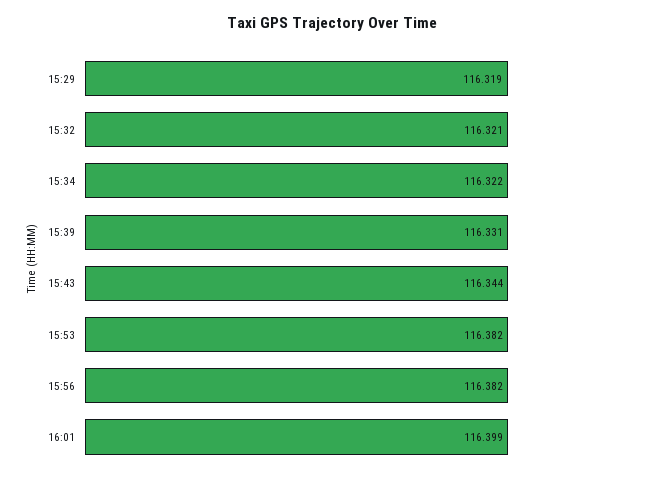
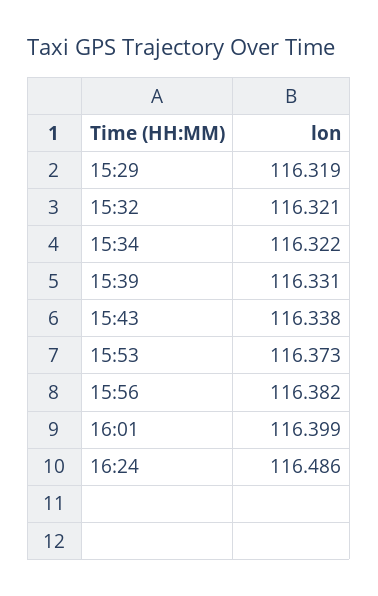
15:43: 116.344 -> 116.338
15:53: 116.382 -> 116.373
16:24: none -> 116.486

